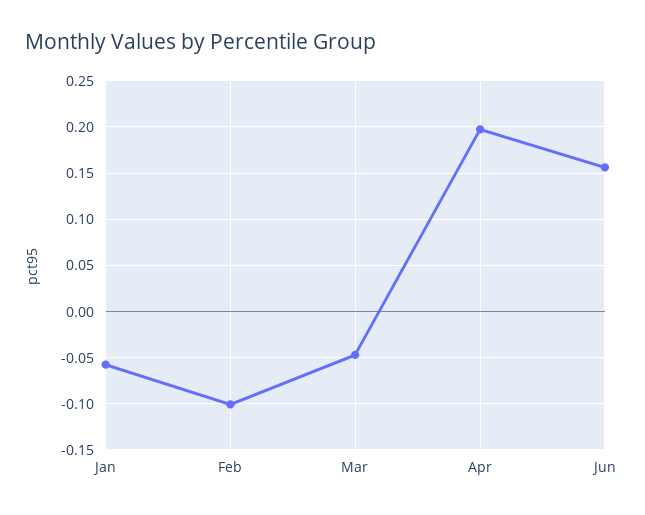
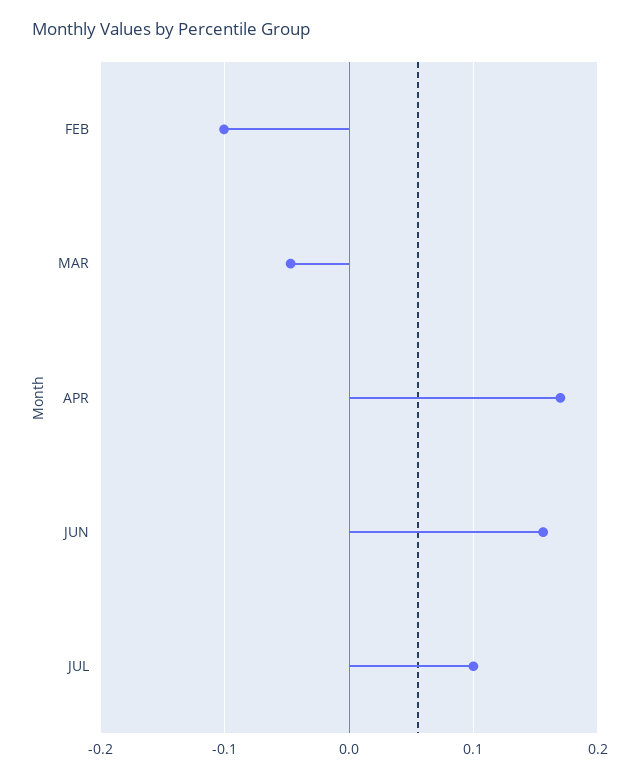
Jan: -0.06 -> none
Apr: 0.2 -> 0.17
JUL: none -> 0.1

